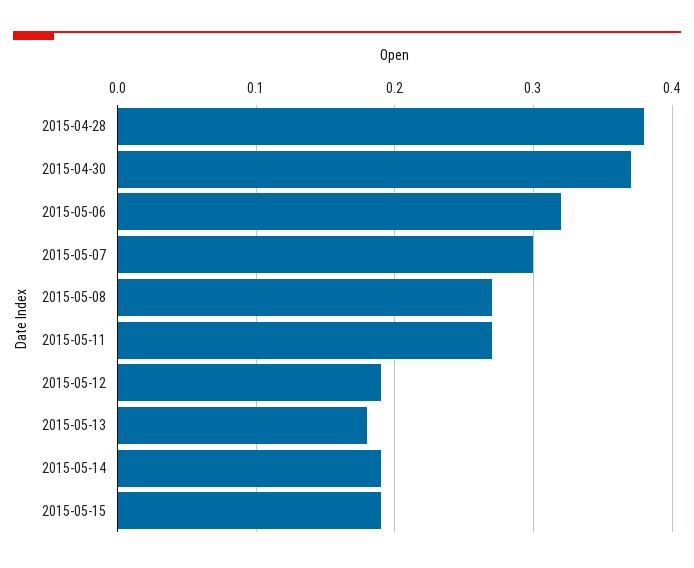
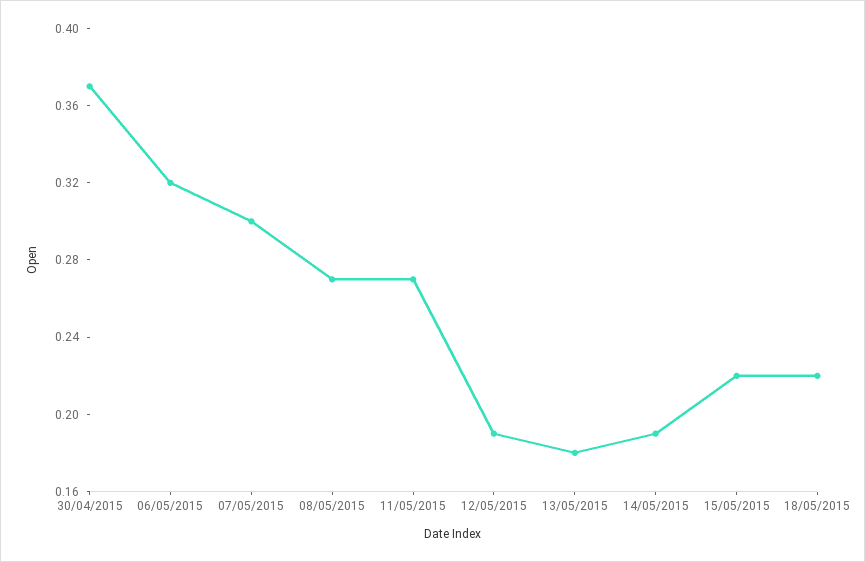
2015-04-28: 0.38 -> none
2015-05-15: 0.19 -> 0.22
18/05/2015: none -> 0.22

